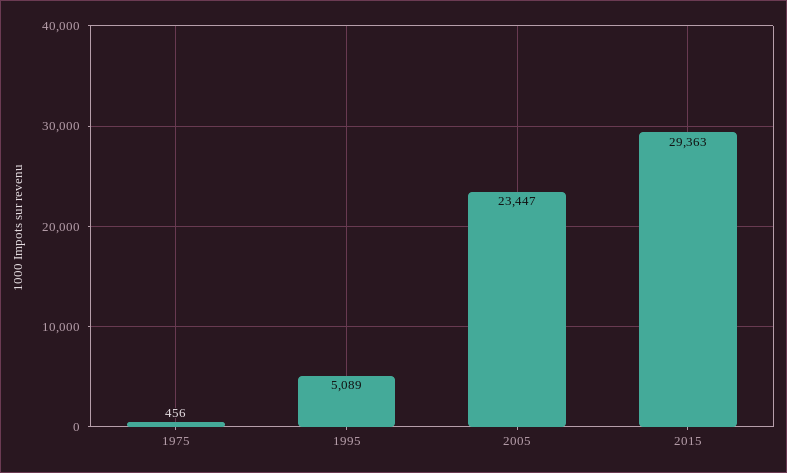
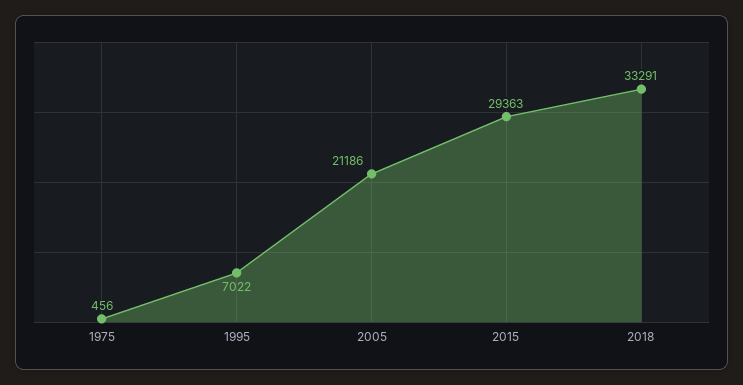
1995: 5089 -> 7022
2005: 23447 -> 21186
2018: none -> 33291

